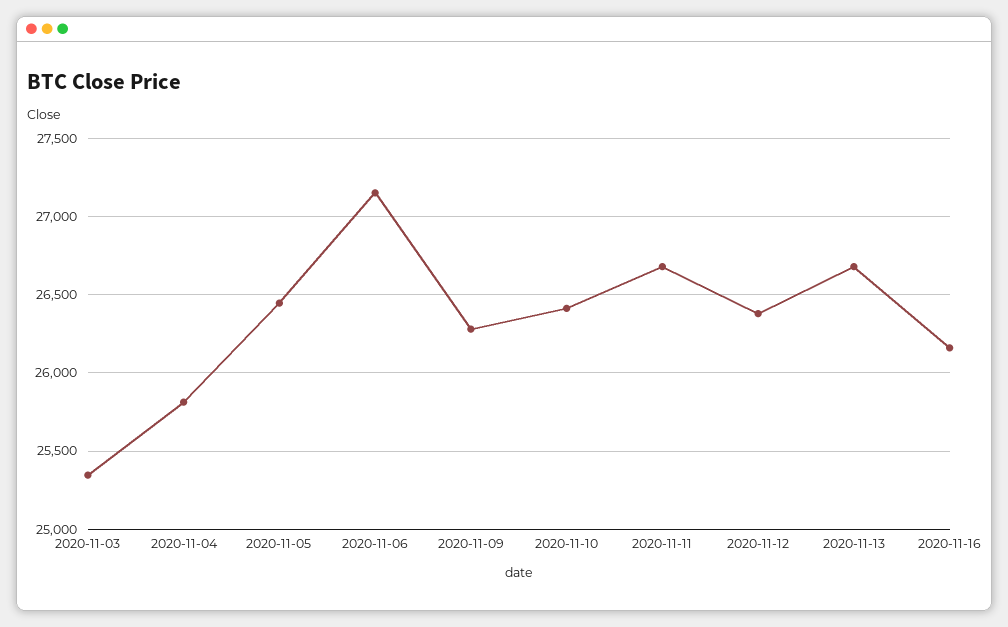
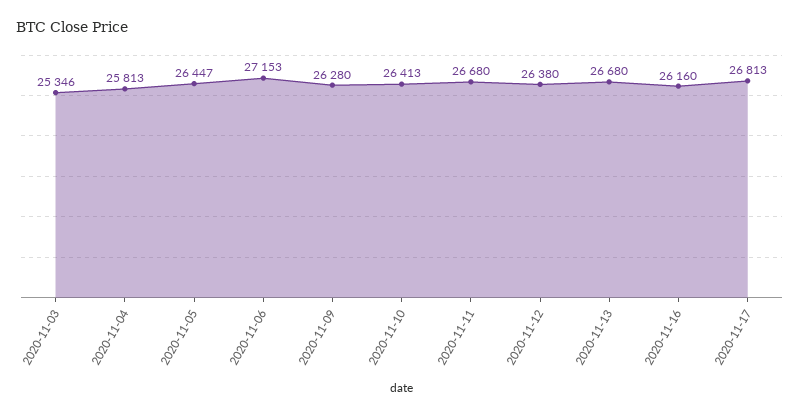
2020-11-17: none -> 26813

